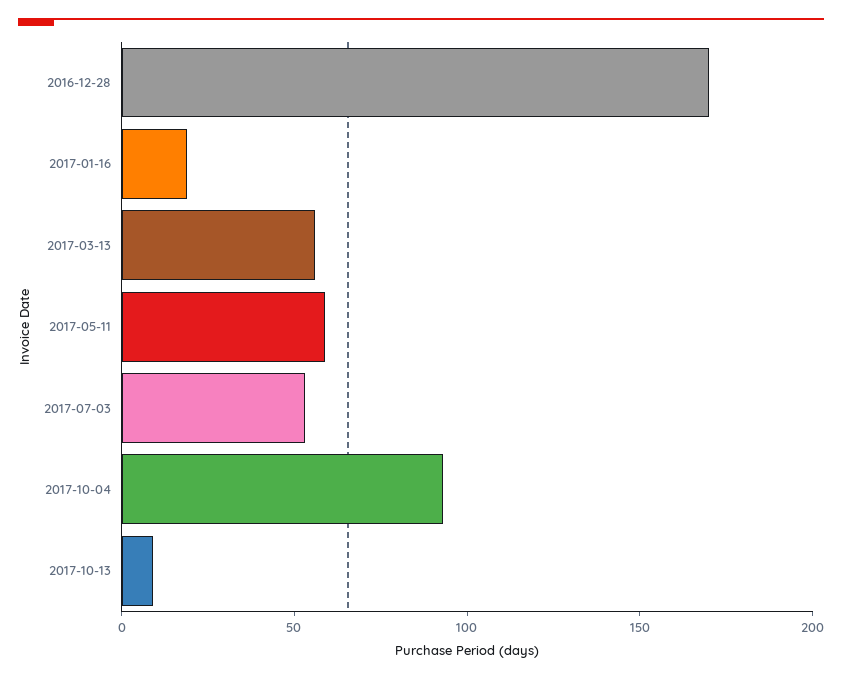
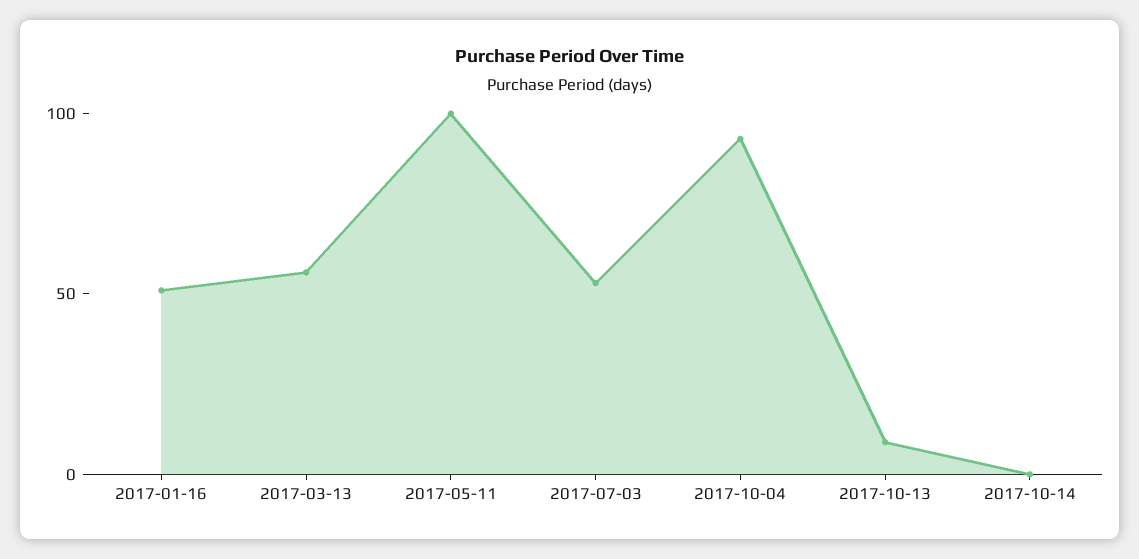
2016-12-28: 170 -> none
2017-01-16: 20 -> 50
2017-05-11: 60 -> 100
2017-10-14: none -> 0

